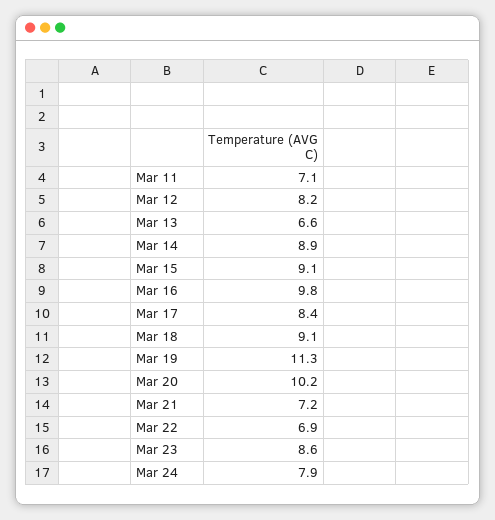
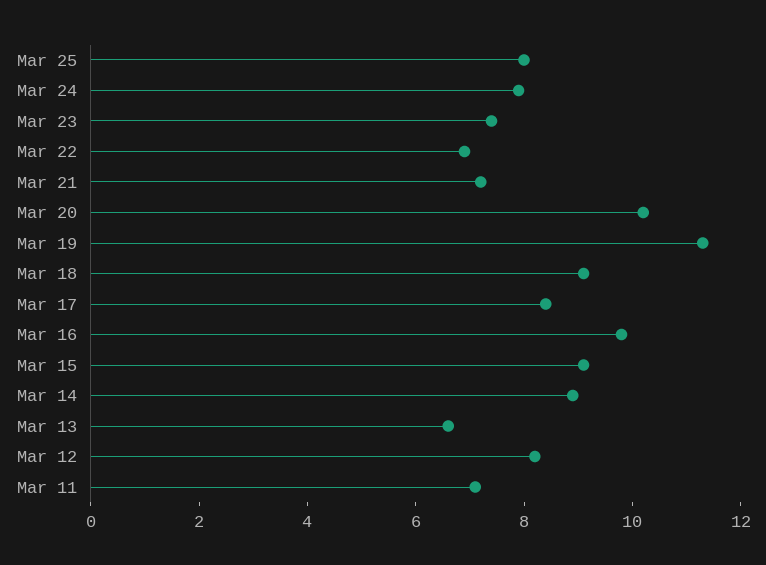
Mar 23: 8.6 -> 7.5
Mar 25: none -> 8

